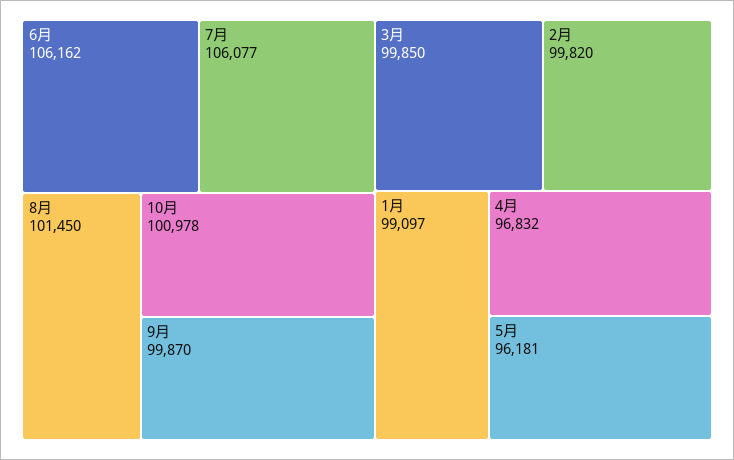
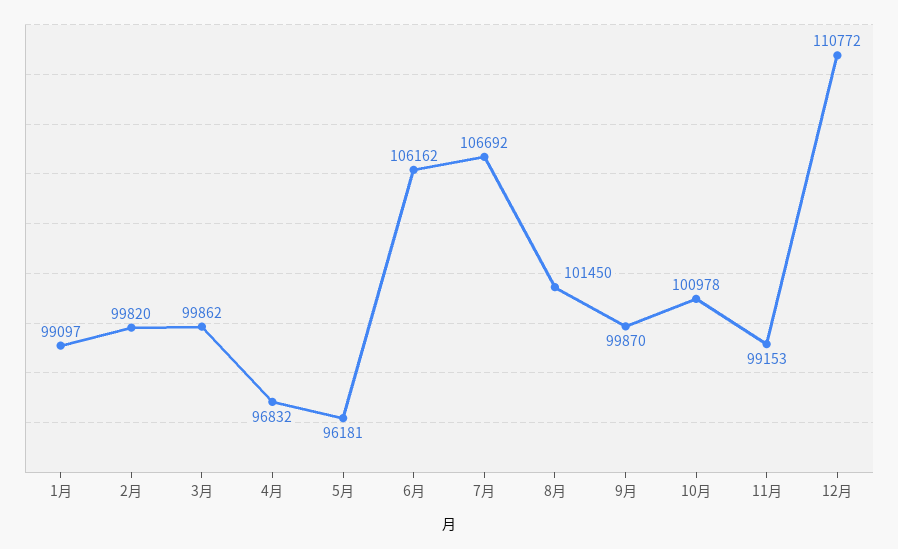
7月: 106077 -> 106692
3月: 99850 -> 99862
11月: none -> 99153
12月: none -> 110772

